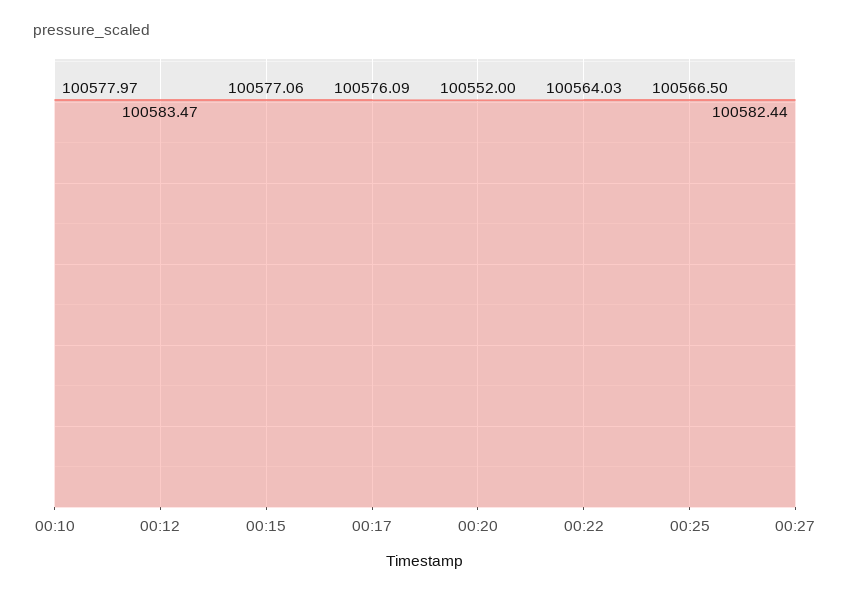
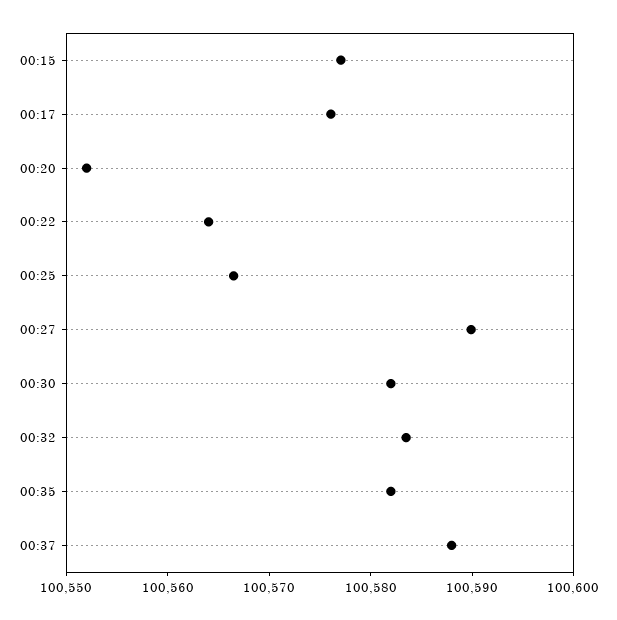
00:10: 100577.97 -> none
00:12: 100583.47 -> none
00:27: 100582.44 -> 100590
00:30: none -> 100582
00:32: none -> 100584
00:35: none -> 100582
00:37: none -> 100588

